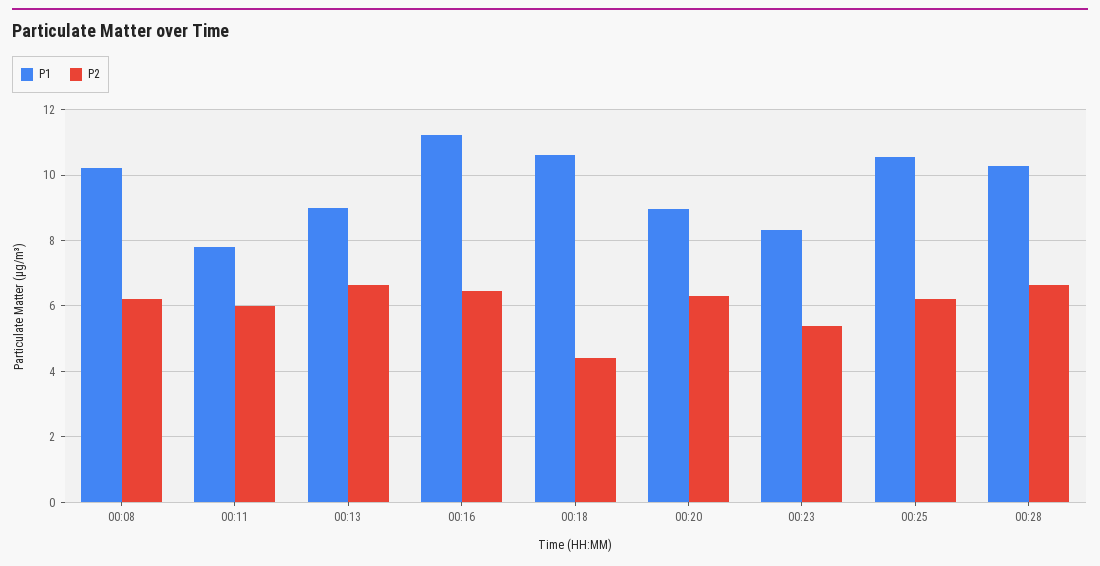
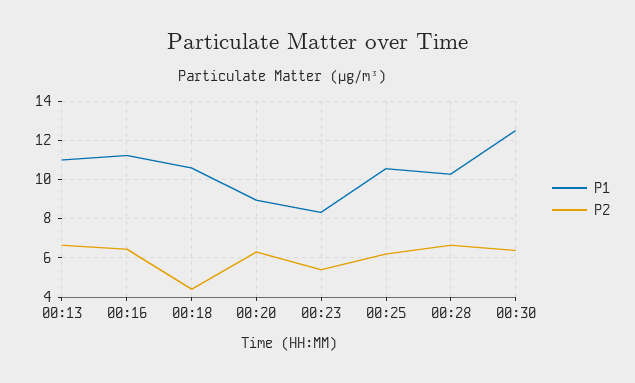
P1, 00:08: 10.2 -> none
P2, 00:08: 6.2 -> none
P1, 00:11: 7.8 -> none
P2, 00:11: 6 -> none
P1, 00:13: 9 -> 11
P1, 00:30: none -> 12.5
P2, 00:30: none -> 6.5

